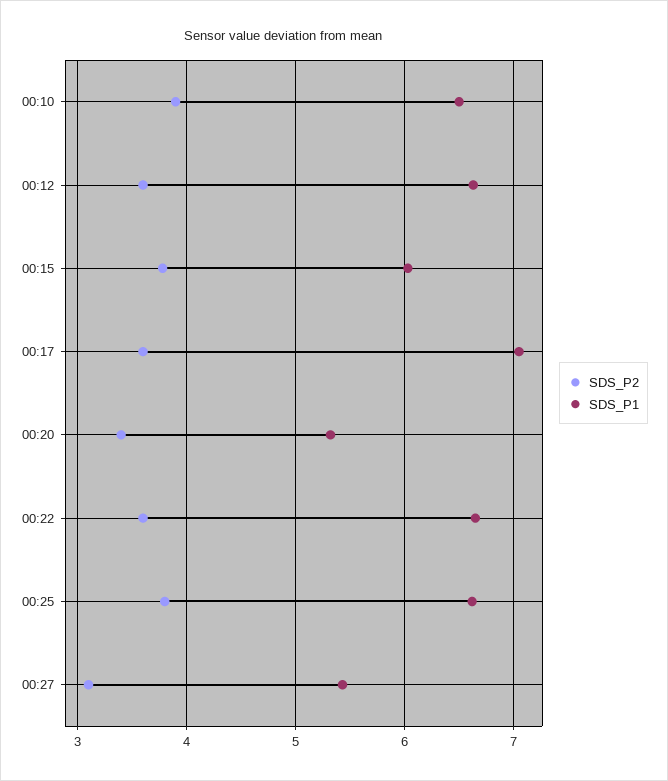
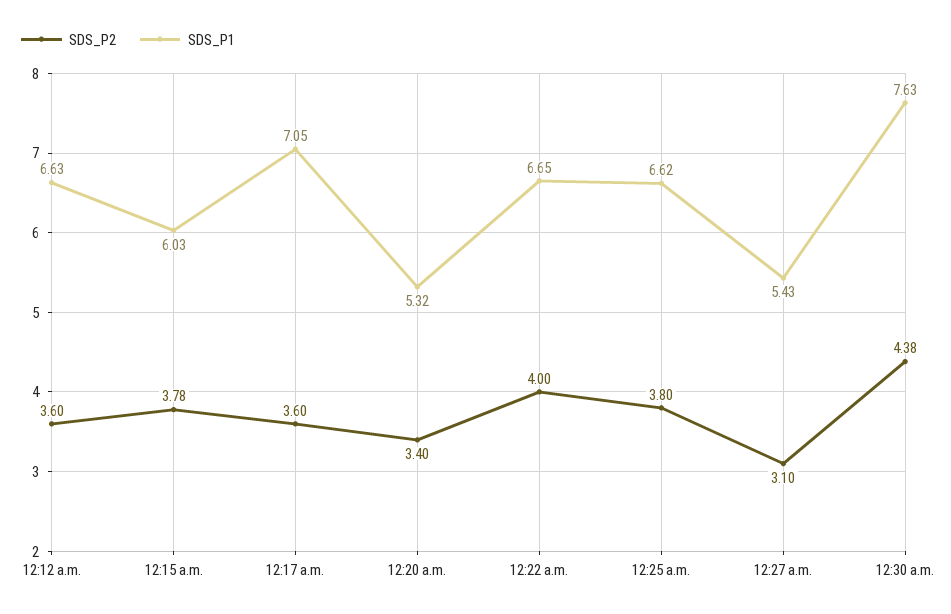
SDS_P2, 00:10: 3.9 -> none
SDS_P1, 00:10: 6.5 -> none
SDS_P2, 00:22: 3.6 -> 4
SDS_P2, 12:30 a.m.: none -> 4.38
SDS_P1, 12:30 a.m.: none -> 7.63

